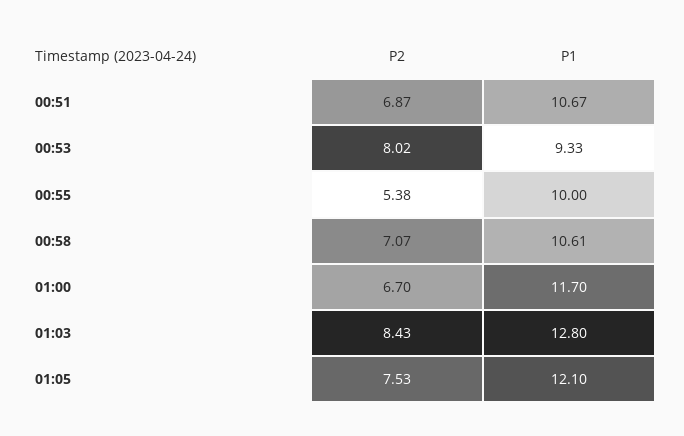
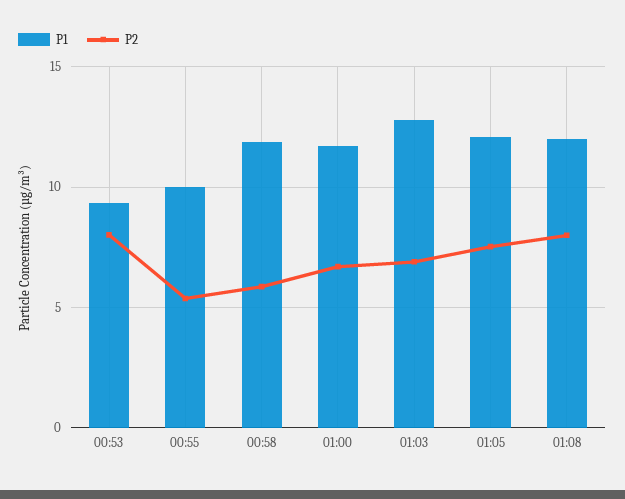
P2, 00:51: 6.87 -> none
P1, 00:51: 10.67 -> none
P2, 00:58: 7.07 -> 6
P1, 00:58: 10.61 -> 12
P2, 01:03: 8.43 -> 7
P1, 01:08: none -> 12
P2, 01:08: none -> 8

